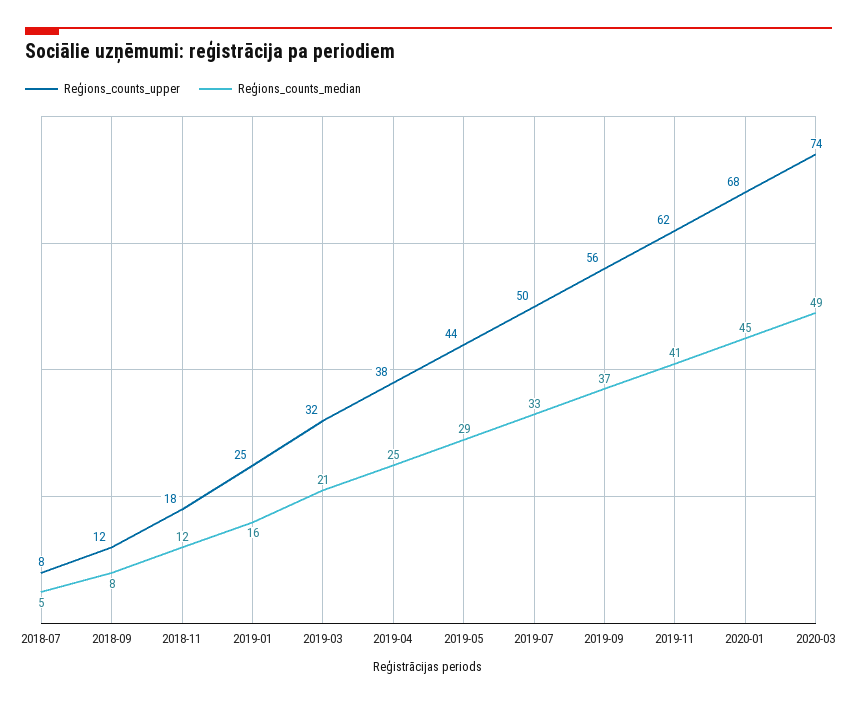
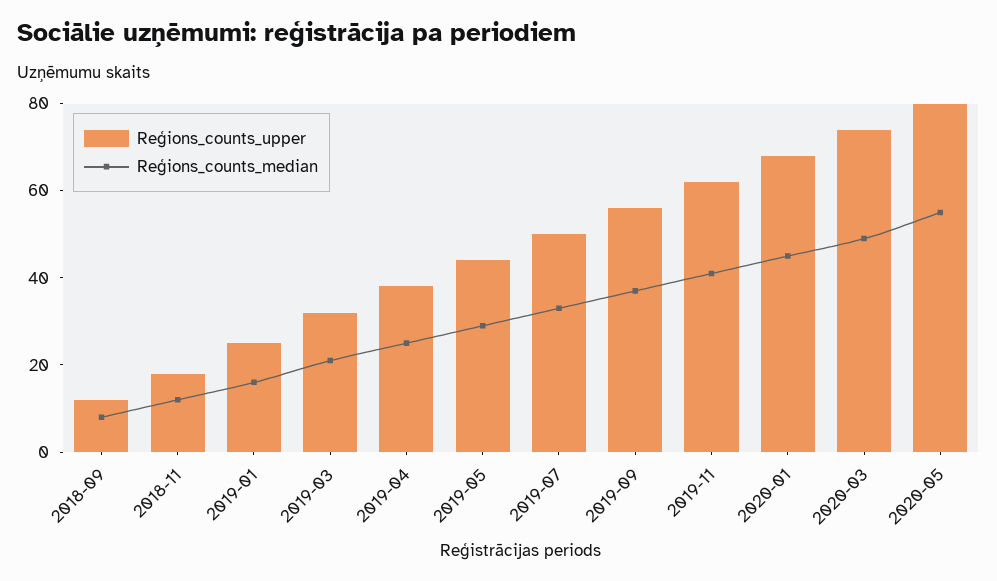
Reģions_counts_upper, 2018-07: 8 -> none
Reģions_counts_median, 2018-07: 5 -> none
Reģions_counts_upper, 2020-05: none -> 80
Reģions_counts_median, 2020-05: none -> 55

